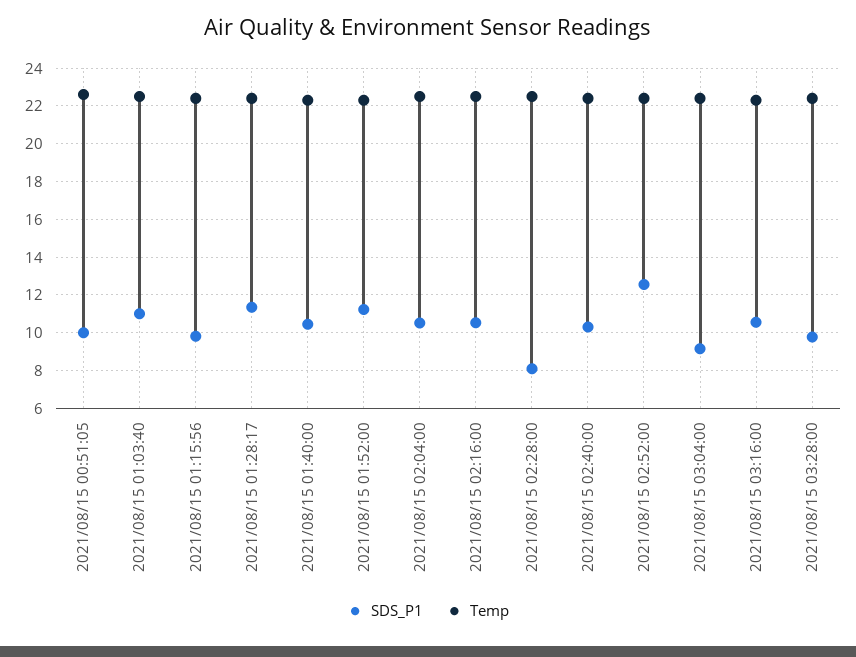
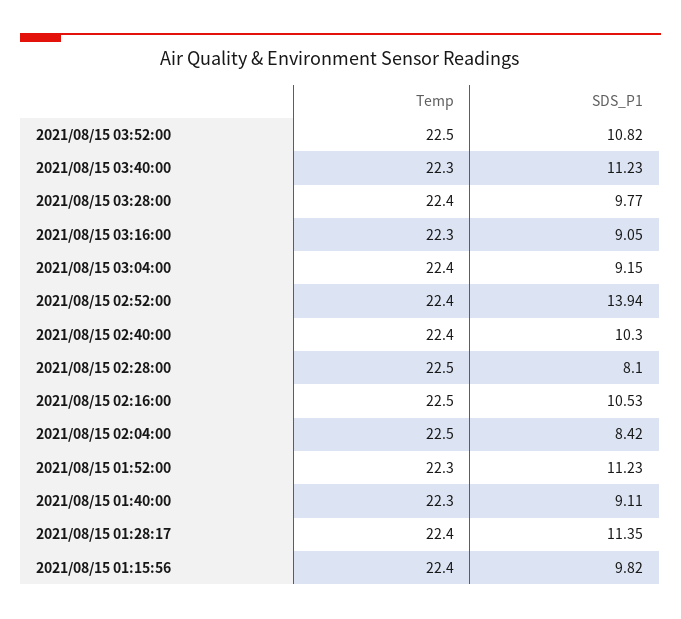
SDS_P1, 2021/08/15 00:51:05: 10 -> none
Temp, 2021/08/15 00:51:05: 22.5 -> none
SDS_P1, 2021/08/15 01:03:40: 11 -> none
Temp, 2021/08/15 01:03:40: 22.5 -> none
SDS_P1, 2021/08/15 01:40:00: 10.5 -> 9.11
SDS_P1, 2021/08/15 02:04:00: 10.5 -> 8.42
SDS_P1, 2021/08/15 02:52:00: 12.5 -> 13.94
SDS_P1, 2021/08/15 03:16:00: 10.5 -> 9.05
Temp, 2021/08/15 03:52:00: none -> 22.5
SDS_P1, 2021/08/15 03:52:00: none -> 10.82
Temp, 2021/08/15 03:40:00: none -> 22.3
SDS_P1, 2021/08/15 03:40:00: none -> 11.23

